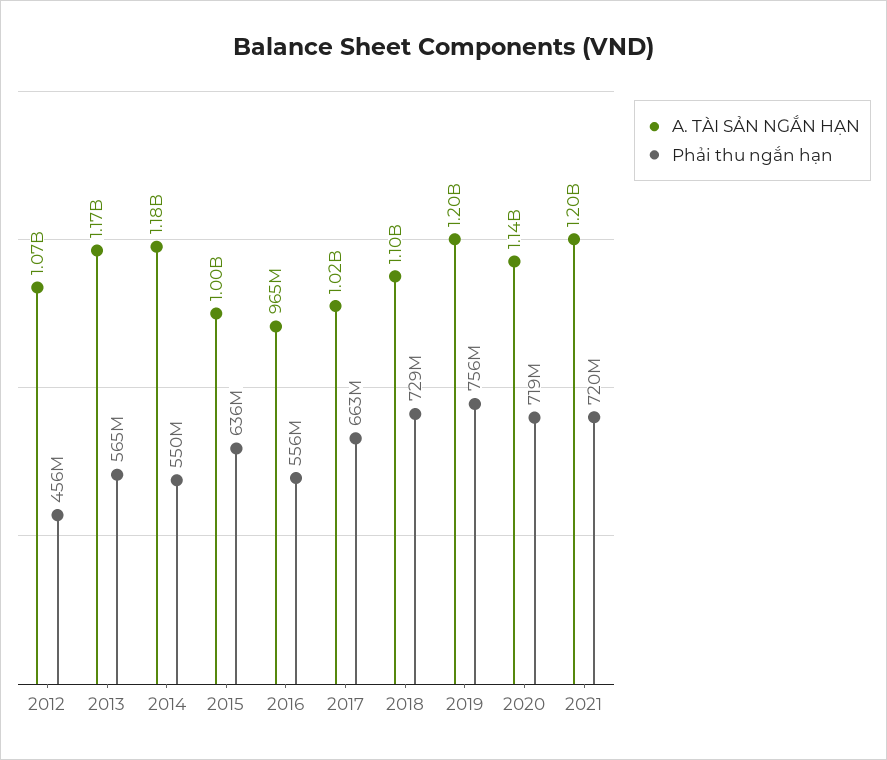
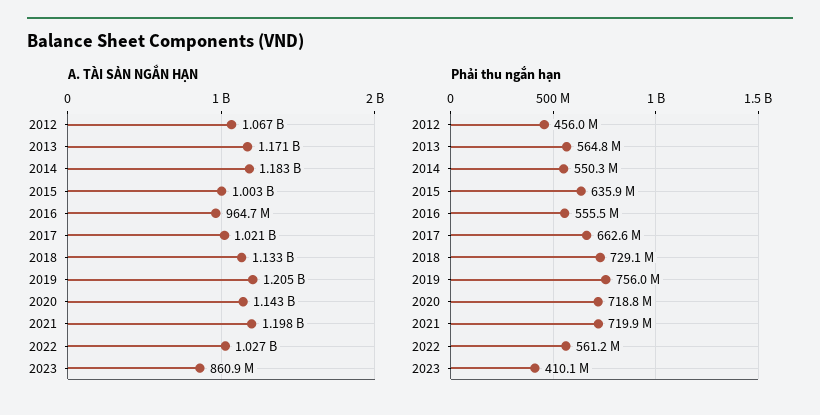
A. TÀI SẢN NGẮN HẠN, 2018: 1100000000 -> 1133000000
A. TÀI SẢN NGẮN HẠN, 2022: none -> 1027000000
A. TÀI SẢN NGẮN HẠN, 2023: none -> 860900000
Phải thu ngắn hạn, 2022: none -> 561200000
Phải thu ngắn hạn, 2023: none -> 410100000

